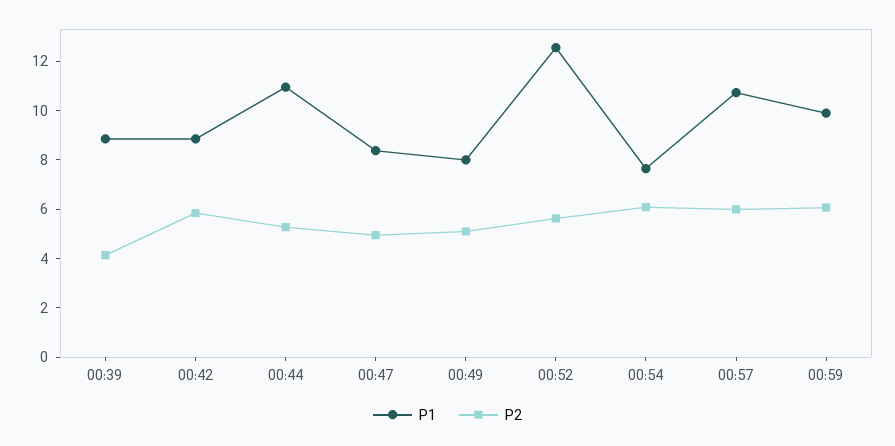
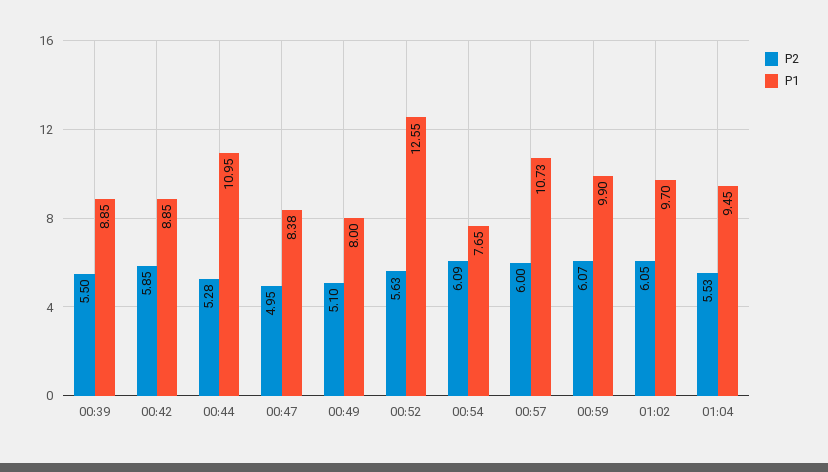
P2, 00:39: 4 -> 5.5
P2, 01:02: none -> 6.05
P1, 01:02: none -> 9.7
P2, 01:04: none -> 5.53
P1, 01:04: none -> 9.45

